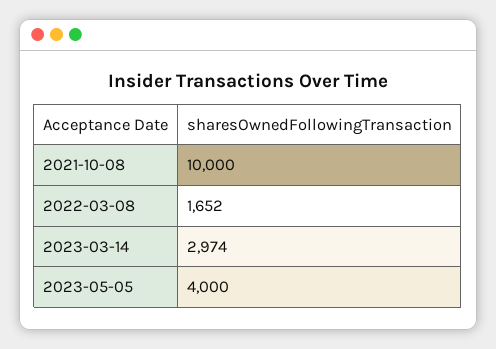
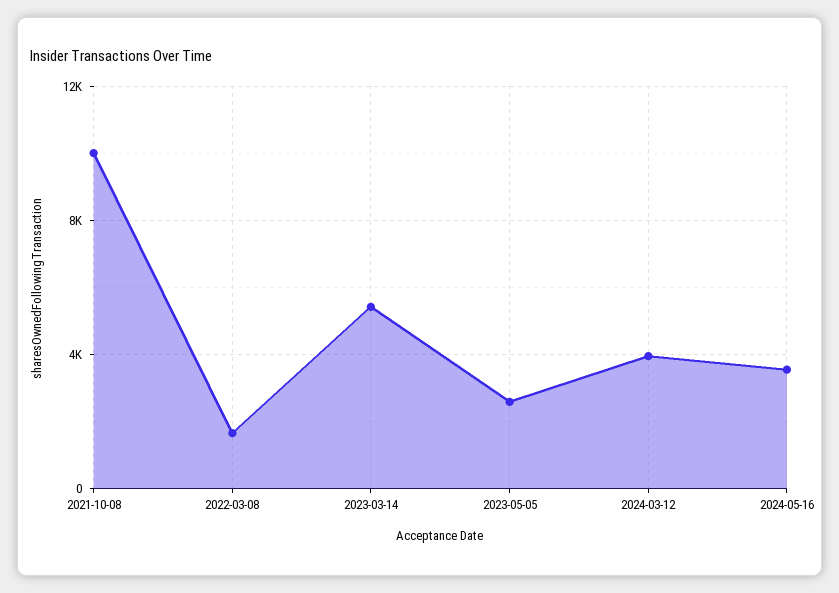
2023-03-14: 2974 -> 5500
2023-05-05: 4000 -> 2500
2024-03-12: none -> 4000
2024-05-16: none -> 3500

